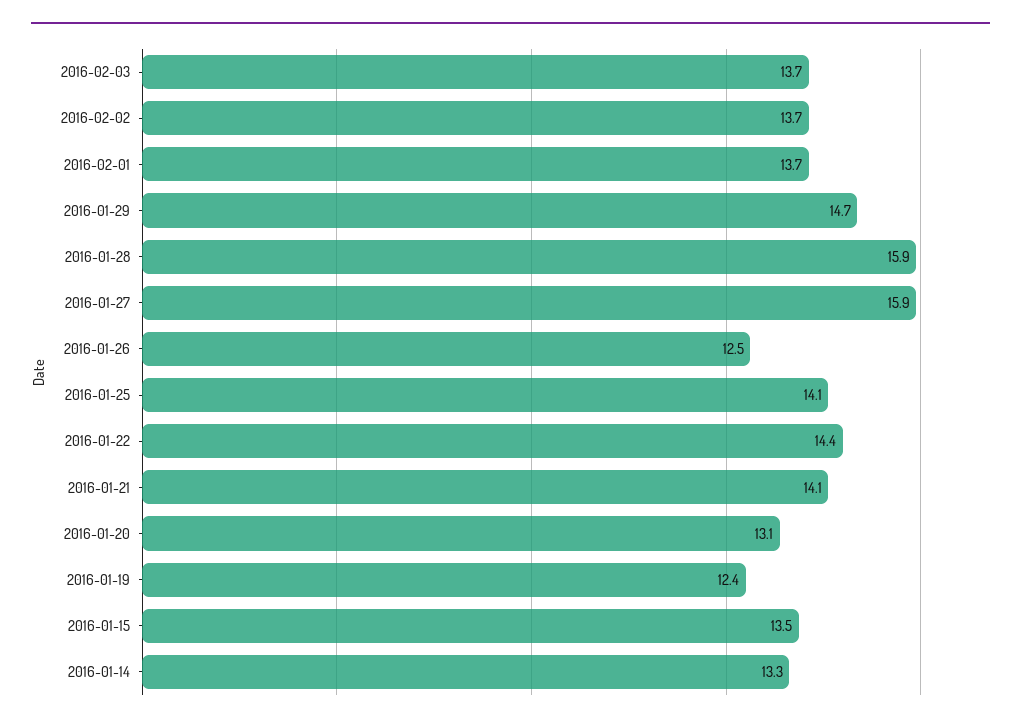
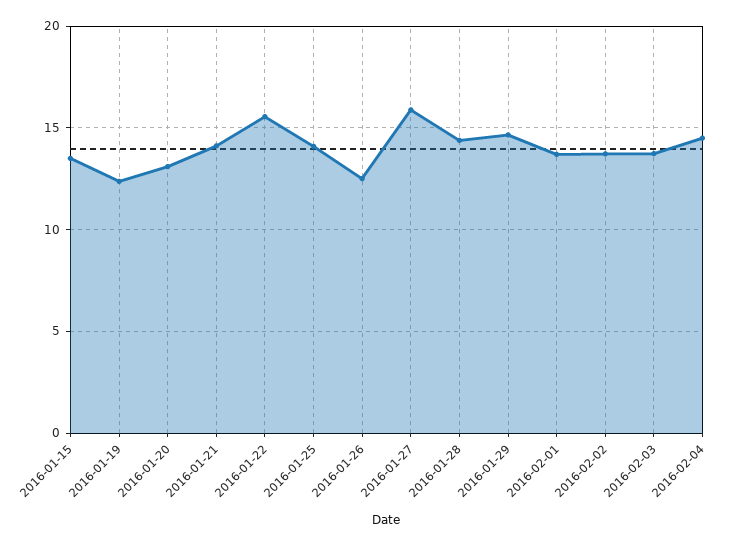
2016-01-28: 15.9 -> 14.5
2016-01-22: 14.4 -> 15.5
2016-01-14: 13.3 -> none
2016-02-04: none -> 14.5

